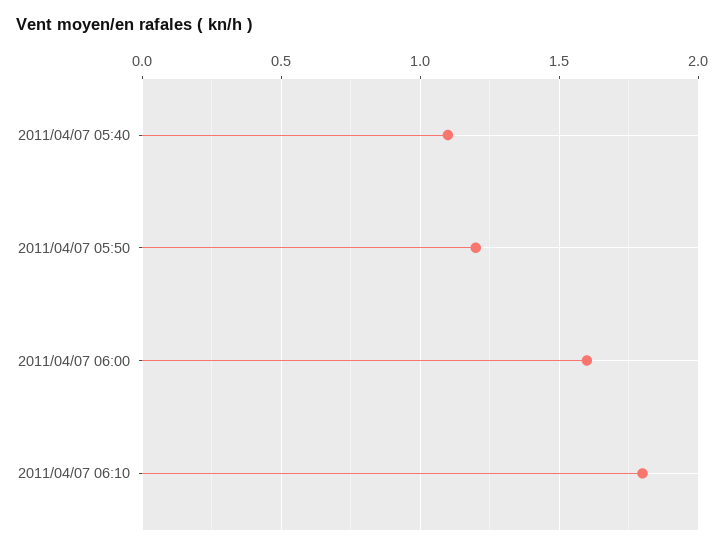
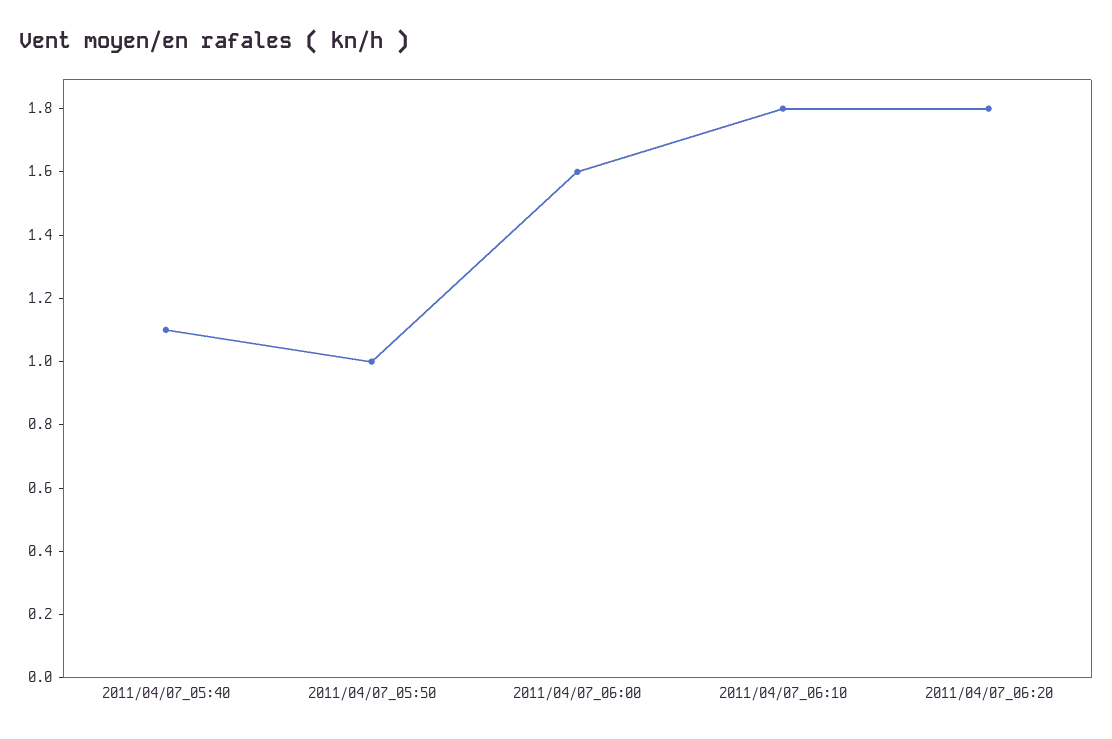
2011/04/07 05:50: 1.2 -> 1
2011/04/07_06:20: none -> 1.8

